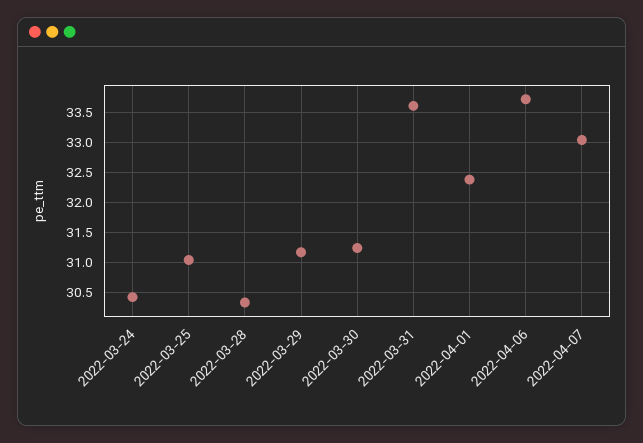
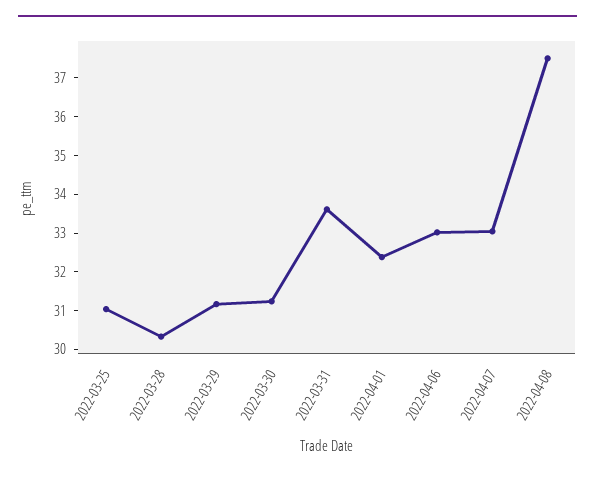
2022-03-24: 30.5 -> none
2022-04-06: 33.75 -> 33
2022-04-08: none -> 37.5

